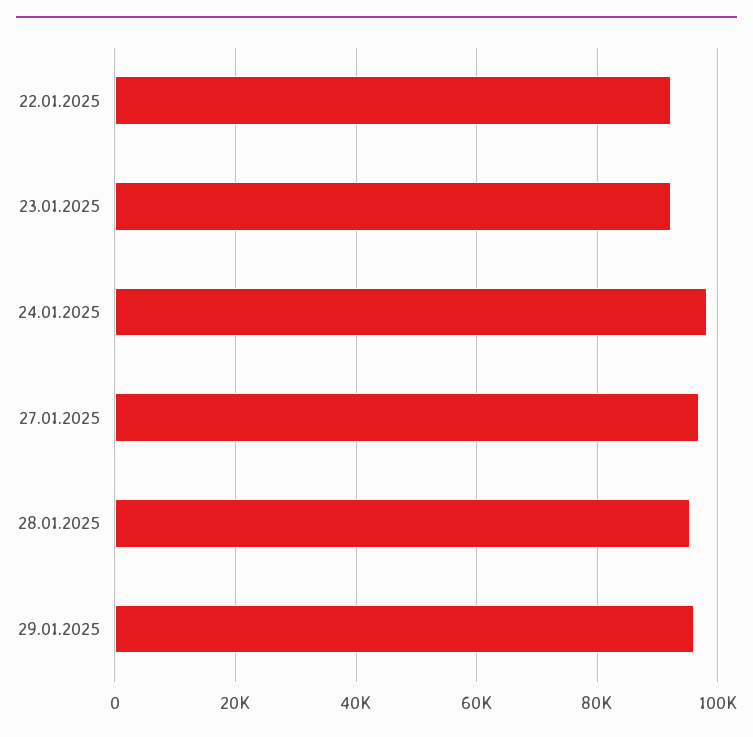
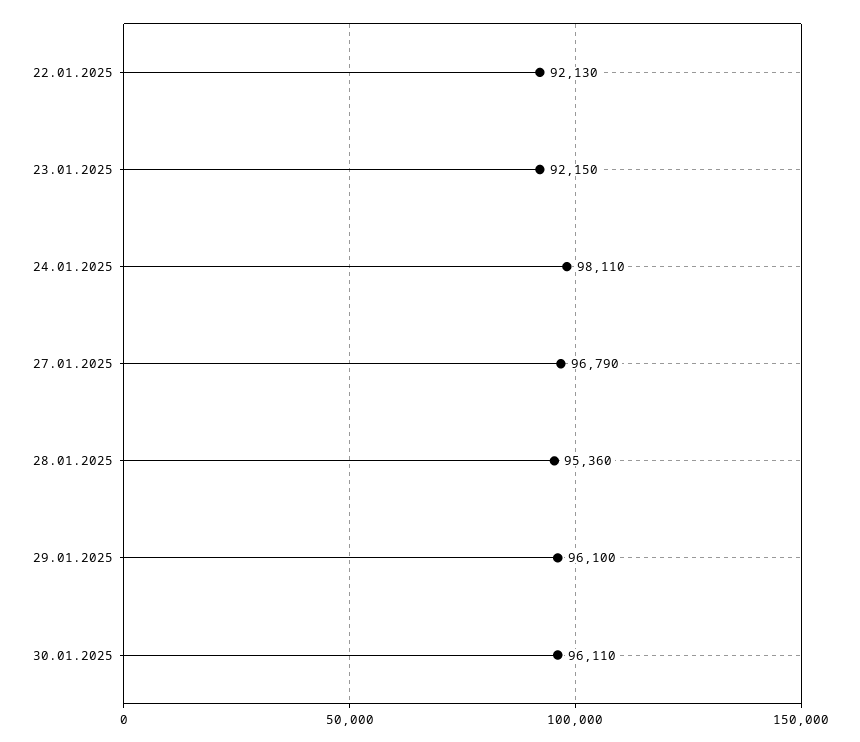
30.01.2025: none -> 96110

